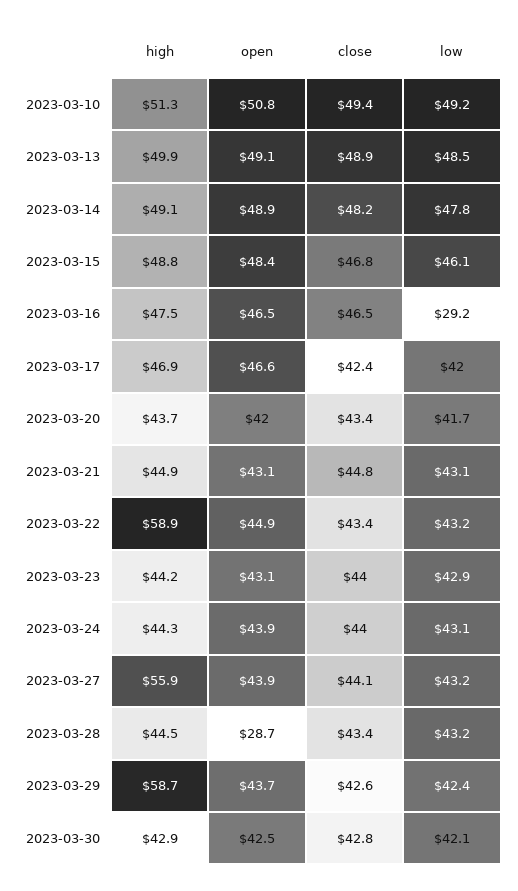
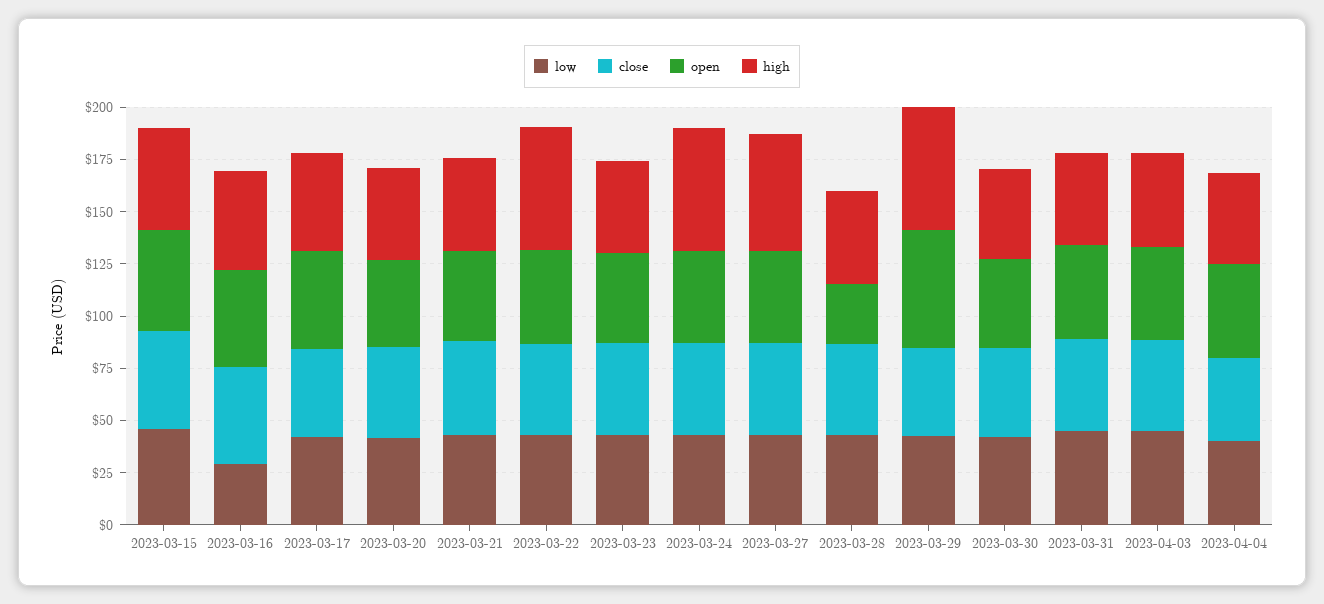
high, 2023-03-10: 51.3 -> none
open, 2023-03-10: 50.8 -> none
close, 2023-03-10: 49.4 -> none
low, 2023-03-10: 49.2 -> none
high, 2023-03-13: 49.9 -> none
open, 2023-03-13: 49.1 -> none
close, 2023-03-13: 48.9 -> none
low, 2023-03-13: 48.5 -> none
high, 2023-03-14: 49.1 -> none
open, 2023-03-14: 48.9 -> none
close, 2023-03-14: 48.2 -> none
low, 2023-03-14: 47.8 -> none
high, 2023-03-24: 44.3 -> 60
open, 2023-03-29: 43.7 -> 55
low, 2023-03-31: none -> 45
close, 2023-03-31: none -> 45
open, 2023-03-31: none -> 45
high, 2023-03-31: none -> 45
low, 2023-04-03: none -> 45
close, 2023-04-03: none -> 45
open, 2023-04-03: none -> 45
high, 2023-04-03: none -> 45
low, 2023-04-04: none -> 40
close, 2023-04-04: none -> 40
open, 2023-04-04: none -> 45
high, 2023-04-04: none -> 45

